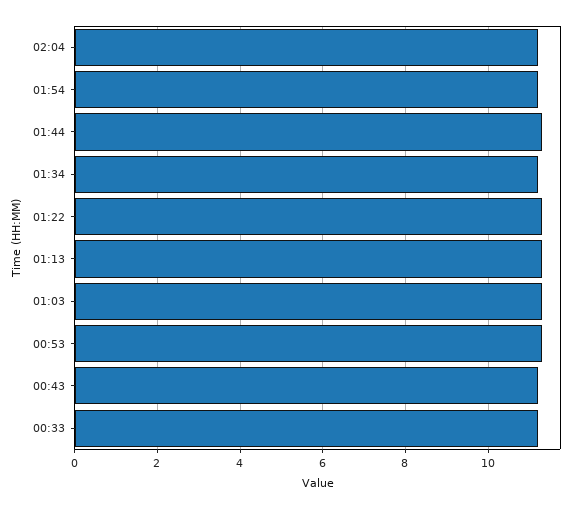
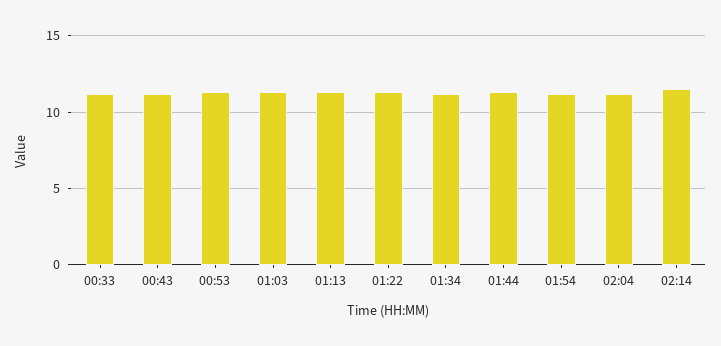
02:14: none -> 11.5

